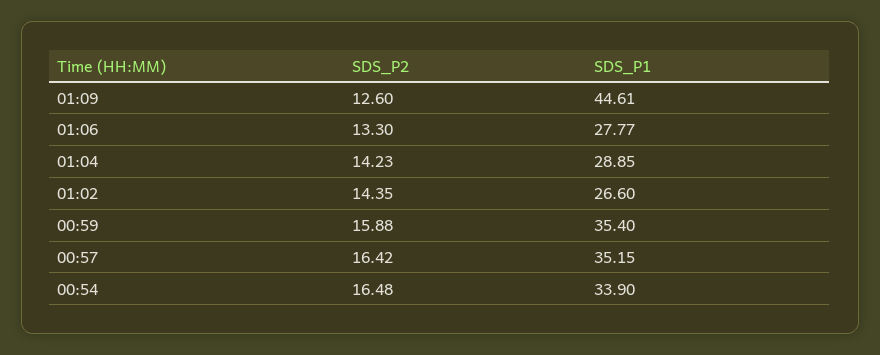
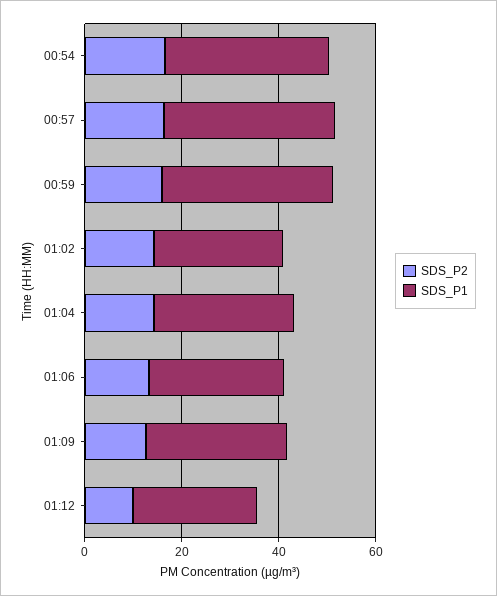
SDS_P1, 01:09: 44.61 -> 30
SDS_P2, 01:12: none -> 10
SDS_P1, 01:12: none -> 25

